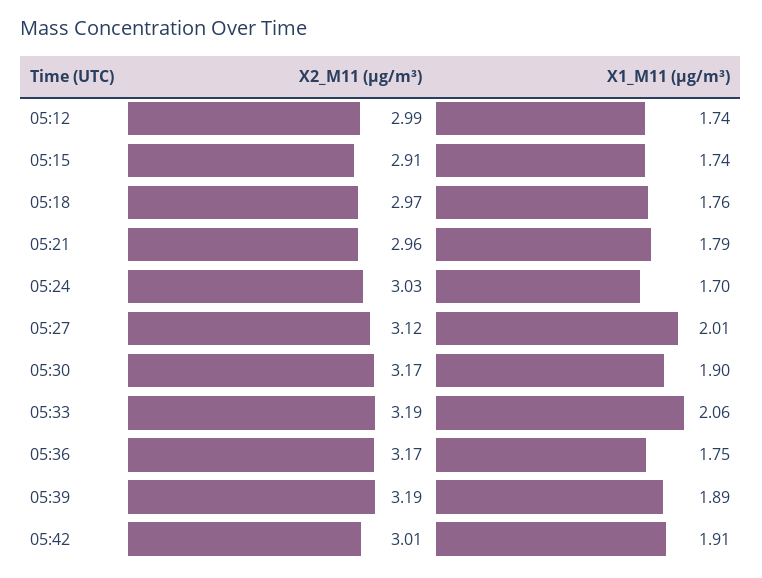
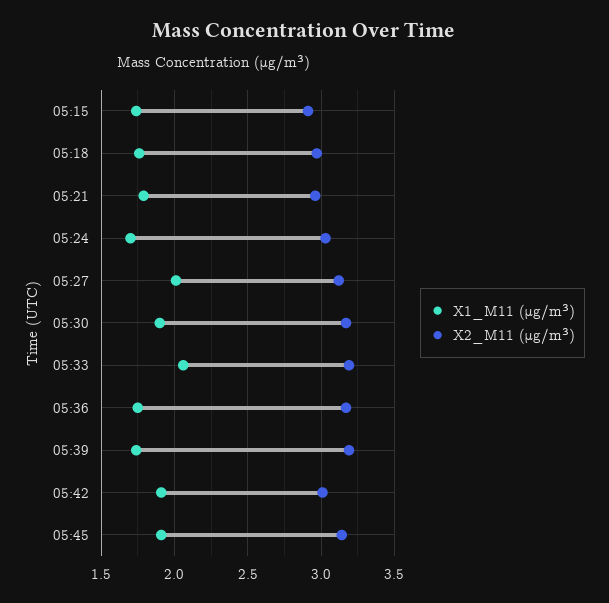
X2_M11 (μg/m³), 05:12: 2.99 -> none
X1_M11 (μg/m³), 05:12: 1.74 -> none
X1_M11 (μg/m³), 05:39: 1.89 -> 1.75
X1_M11 (μg/m³), 05:45: none -> 1.9
X2_M11 (μg/m³), 05:45: none -> 3.15

